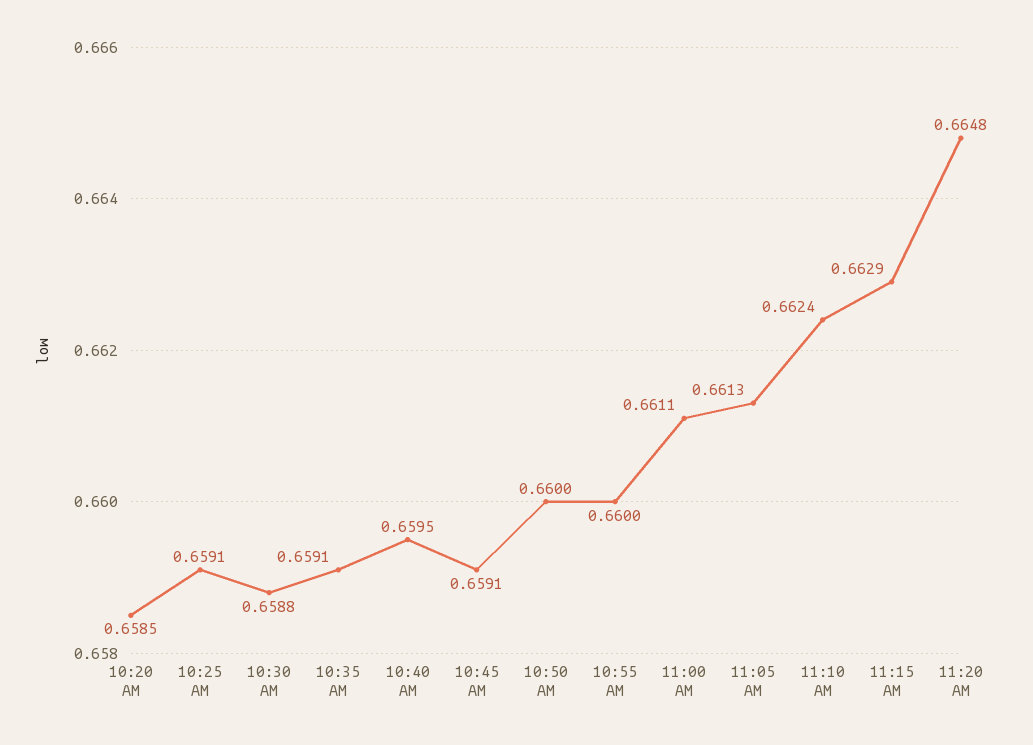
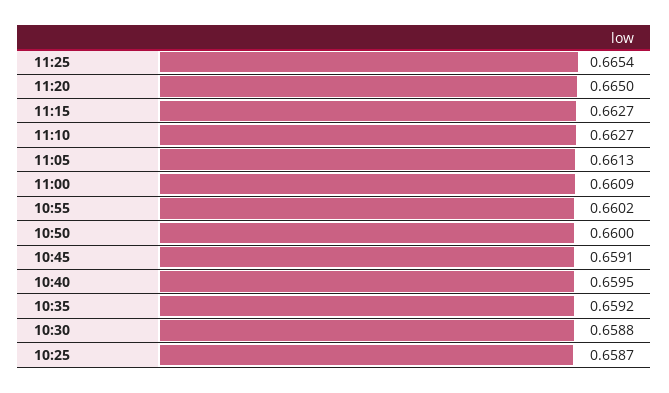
10:20 AM: 0.6585 -> none
10:25 AM: 0.6591 -> 0.6587
10:35 AM: 0.6591 -> 0.6592
10:55 AM: 0.66 -> 0.6602
11:00 AM: 0.6611 -> 0.6609
11:10 AM: 0.6624 -> 0.6627
11:15 AM: 0.6629 -> 0.6627
11:20 AM: 0.6648 -> 0.665
11:25: none -> 0.6654

